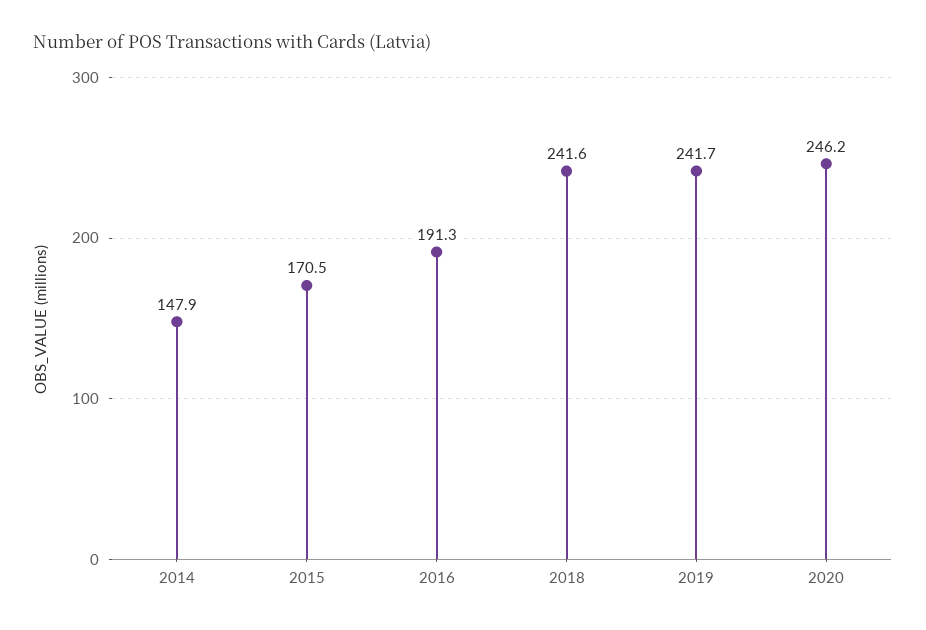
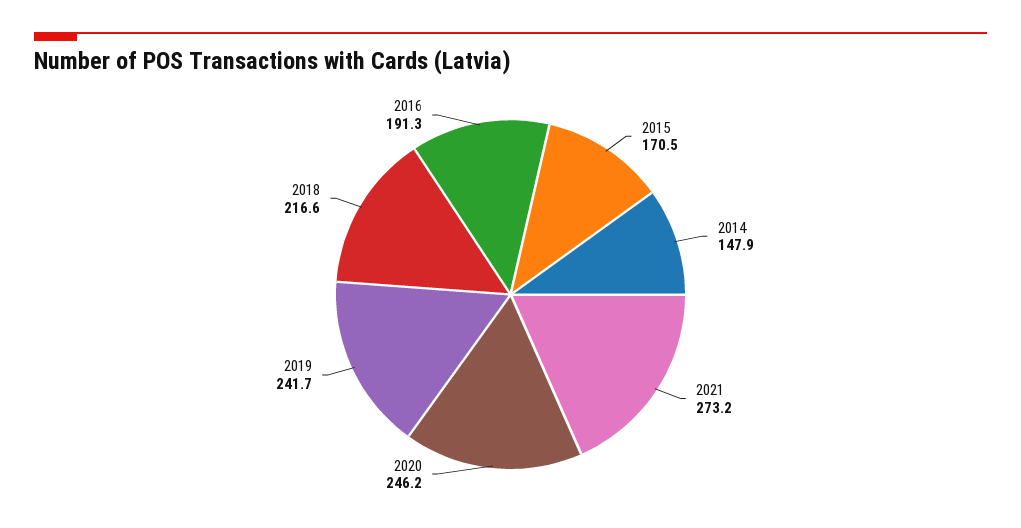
2018: 241.6 -> 216.6
2021: none -> 273.2

